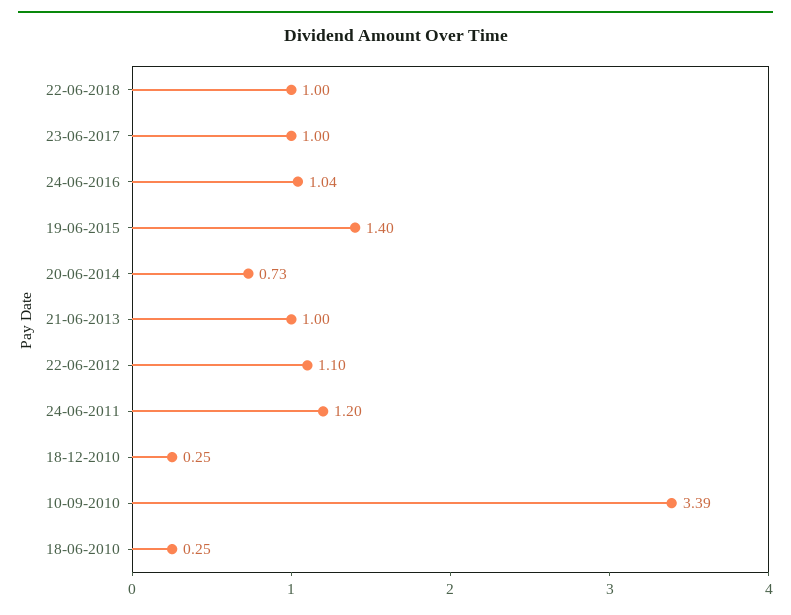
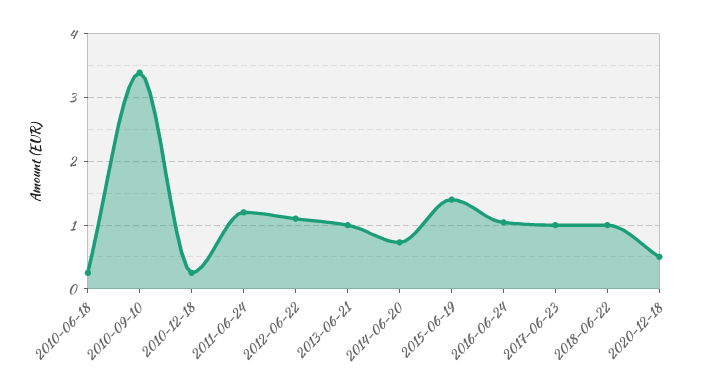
2020-12-18: none -> 0.5

